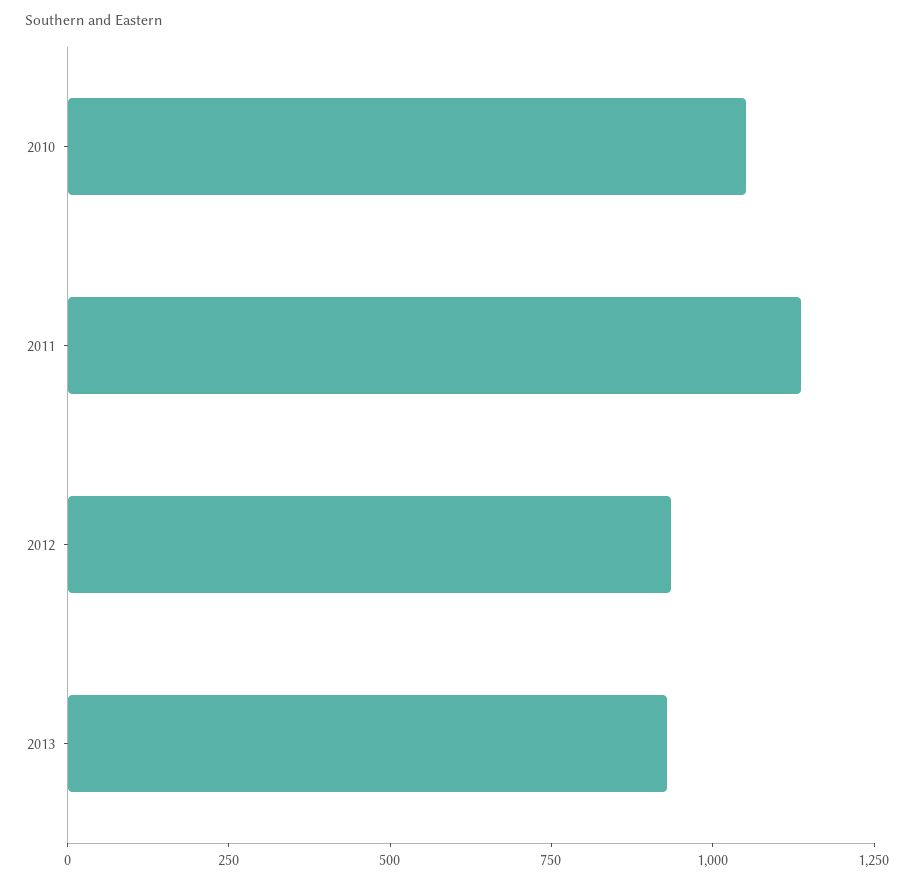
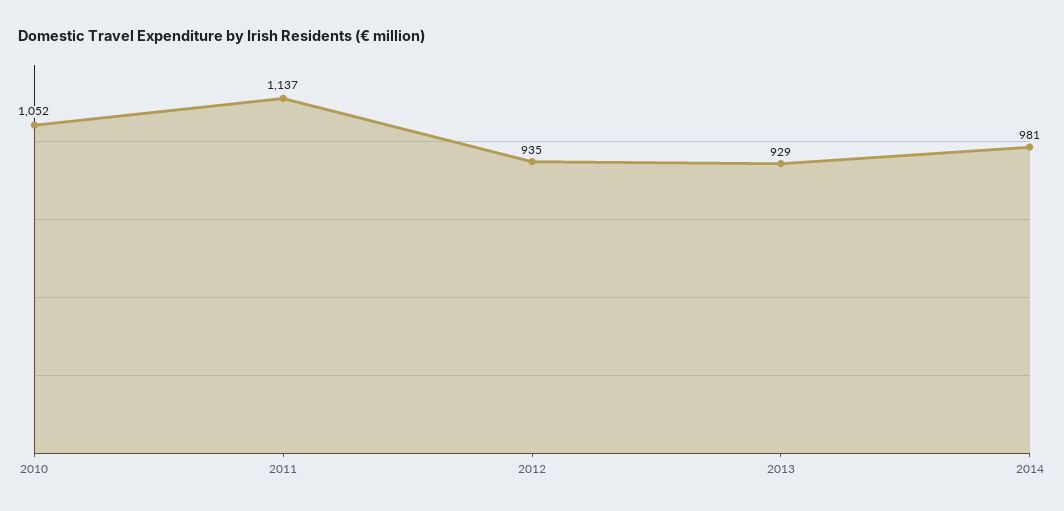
2014: none -> 981

